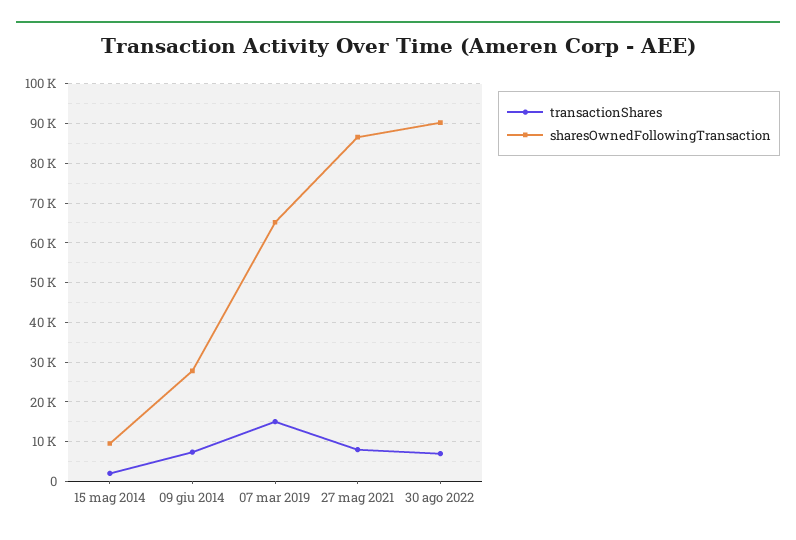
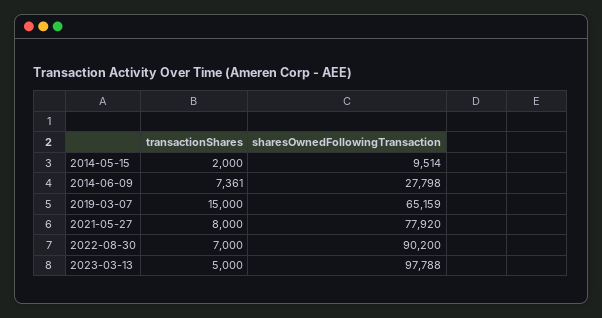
sharesOwnedFollowingTransaction, 27 mag 2021: 86000 -> 77920
transactionShares, 2023-03-13: none -> 5000
sharesOwnedFollowingTransaction, 2023-03-13: none -> 97788

